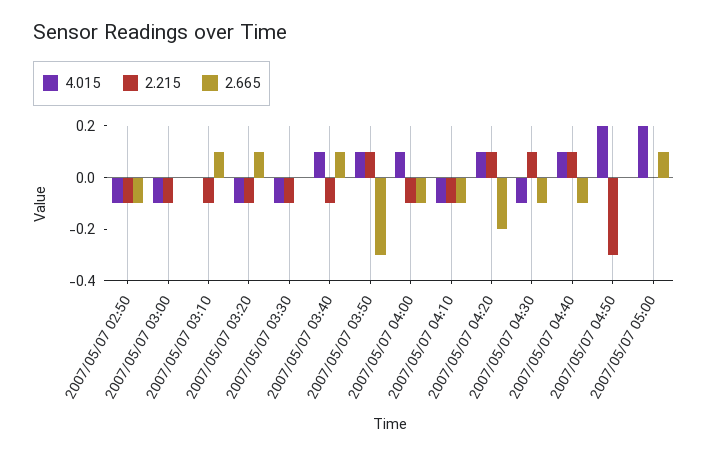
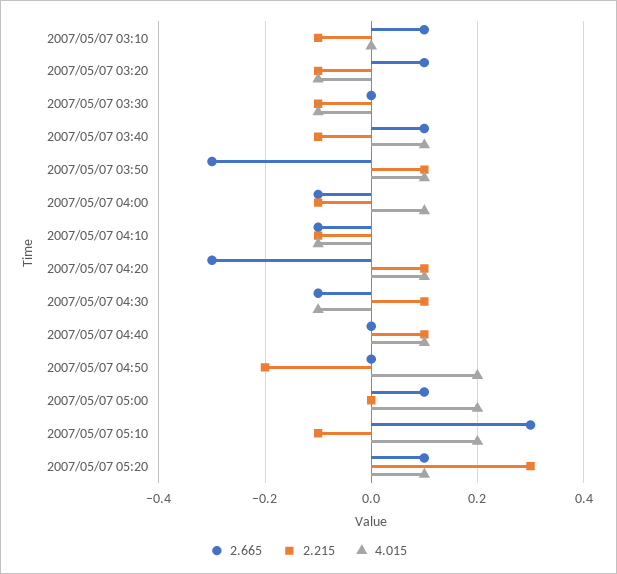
4.015, 2007/05/07 02:50: -0.1 -> none
2.215, 2007/05/07 02:50: -0.1 -> none
2.665, 2007/05/07 02:50: -0.1 -> none
4.015, 2007/05/07 03:00: -0.1 -> none
2.215, 2007/05/07 03:00: -0.1 -> none
2.665, 2007/05/07 03:00: 0 -> none
2.665, 2007/05/07 04:20: -0.2 -> -0.3
2.665, 2007/05/07 04:40: -0.1 -> 0
2.215, 2007/05/07 04:50: -0.3 -> -0.2
2.665, 2007/05/07 05:10: none -> 0.3
2.215, 2007/05/07 05:10: none -> -0.1
4.015, 2007/05/07 05:10: none -> 0.2
2.665, 2007/05/07 05:20: none -> 0.1
2.215, 2007/05/07 05:20: none -> 0.3
4.015, 2007/05/07 05:20: none -> 0.1

